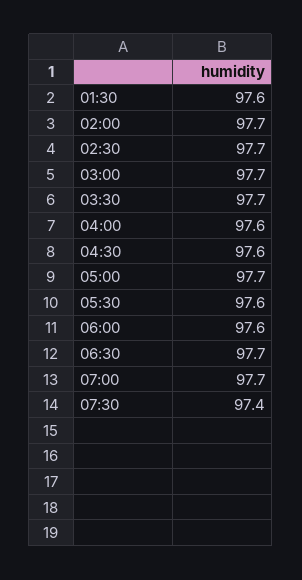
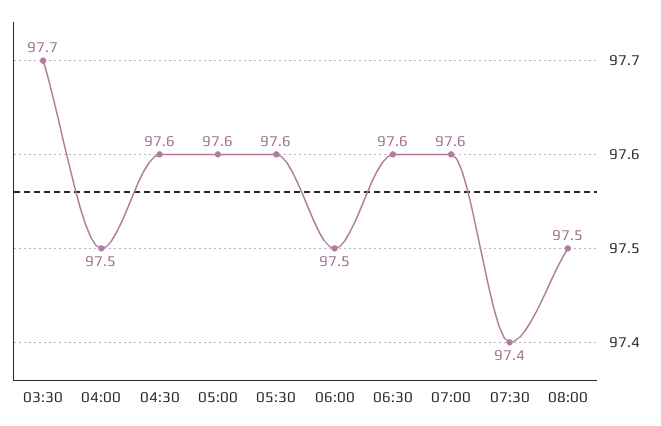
01:30: 97.6 -> none
02:00: 97.7 -> none
02:30: 97.7 -> none
03:00: 97.7 -> none
04:00: 97.6 -> 97.5
05:00: 97.7 -> 97.6
06:00: 97.6 -> 97.5
06:30: 97.7 -> 97.6
07:00: 97.7 -> 97.6
08:00: none -> 97.5

